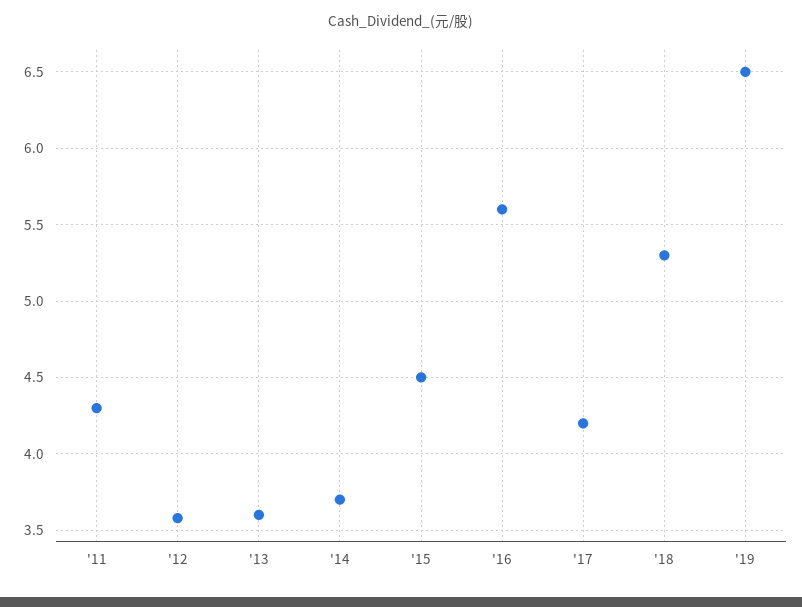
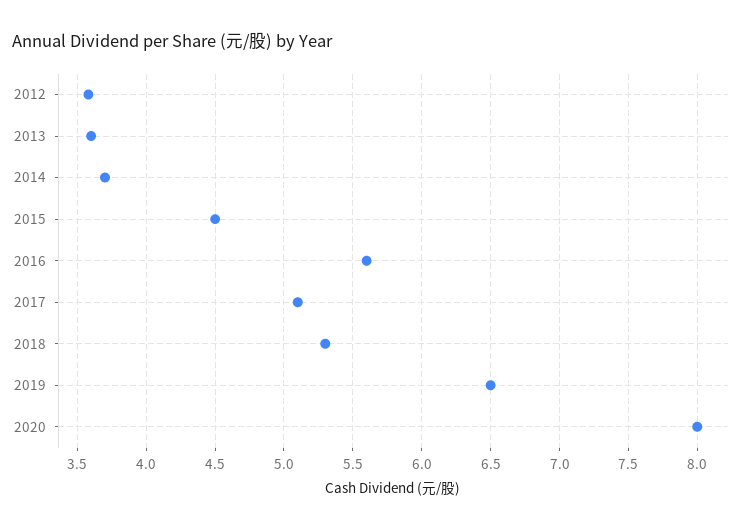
'11: 4.3 -> none
'17: 4.2 -> 5.1
2020: none -> 8

